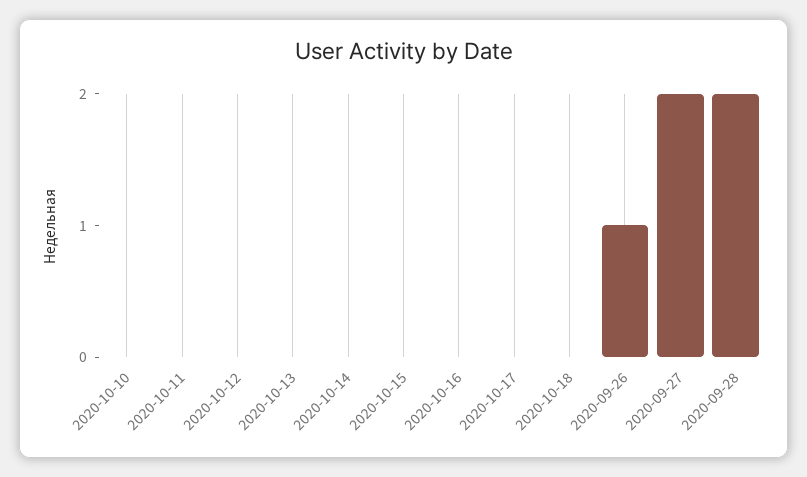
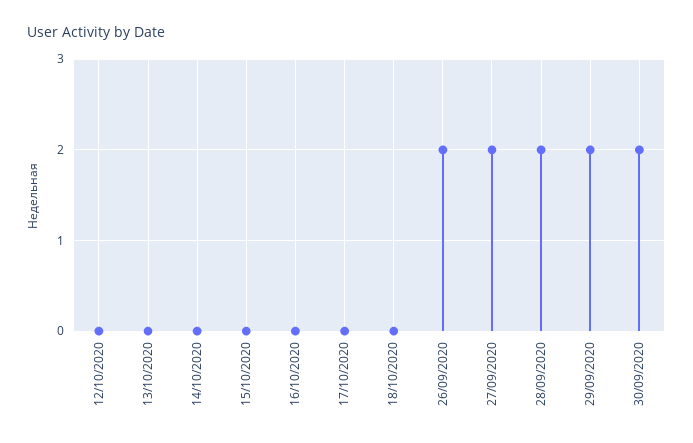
2020-10-10: 0 -> none
2020-10-11: 0 -> none
2020-09-26: 1 -> 2
29/09/2020: none -> 2
30/09/2020: none -> 2

